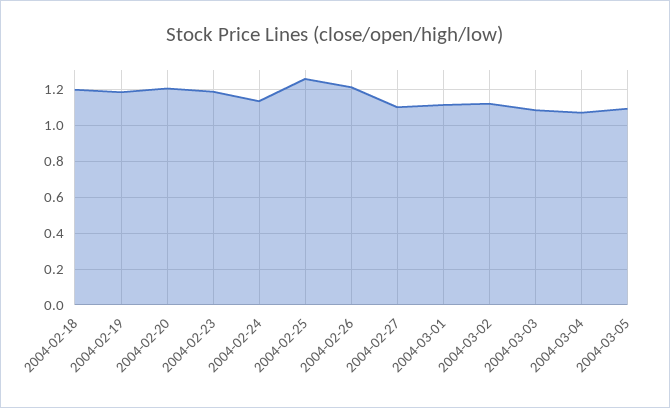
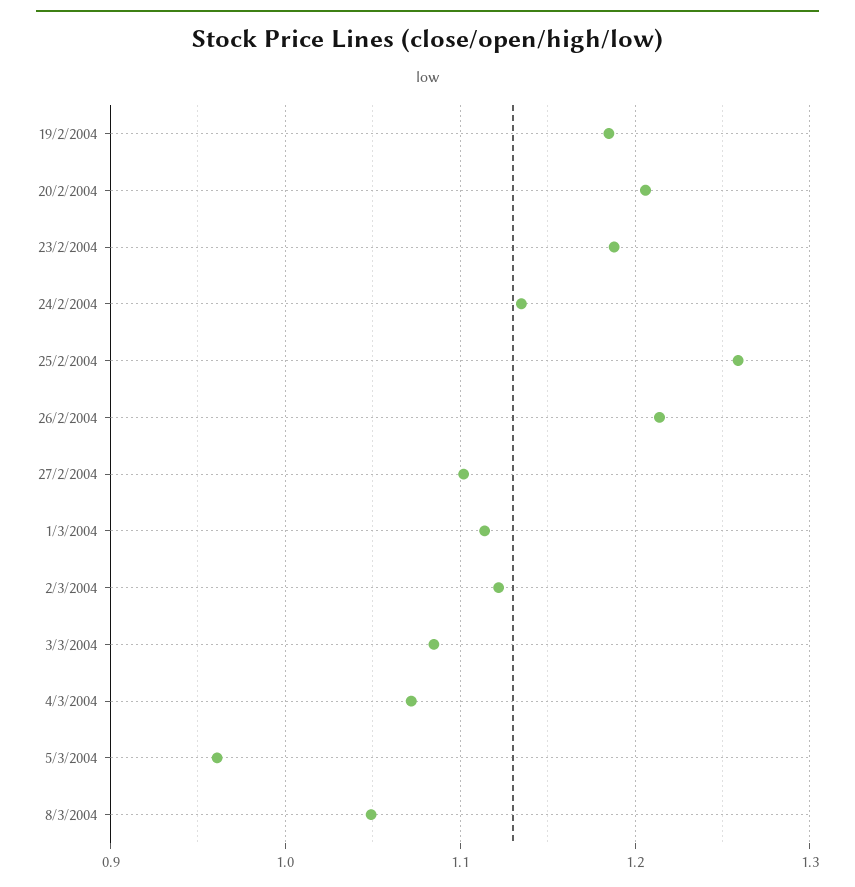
2004-02-18: 1.2 -> none
2004-03-05: 1.1 -> 0.96
8/3/2004: none -> 1.05

